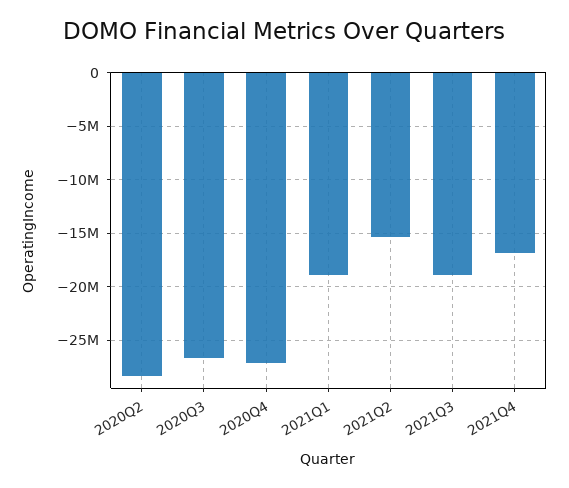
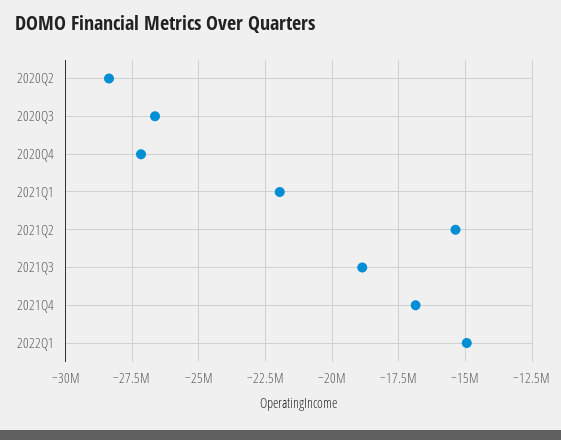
2021Q1: -19000000 -> -22000000
2022Q1: none -> -15000000

